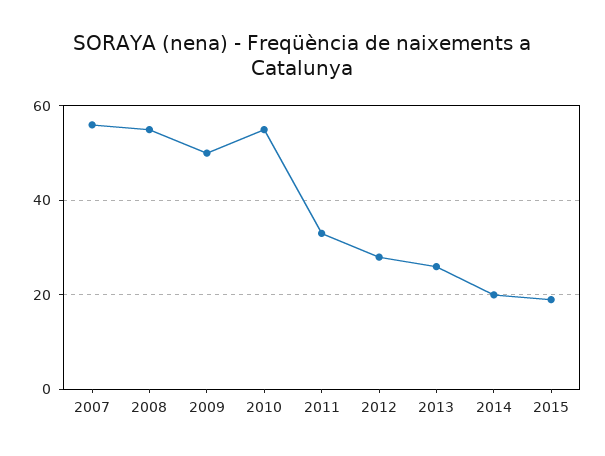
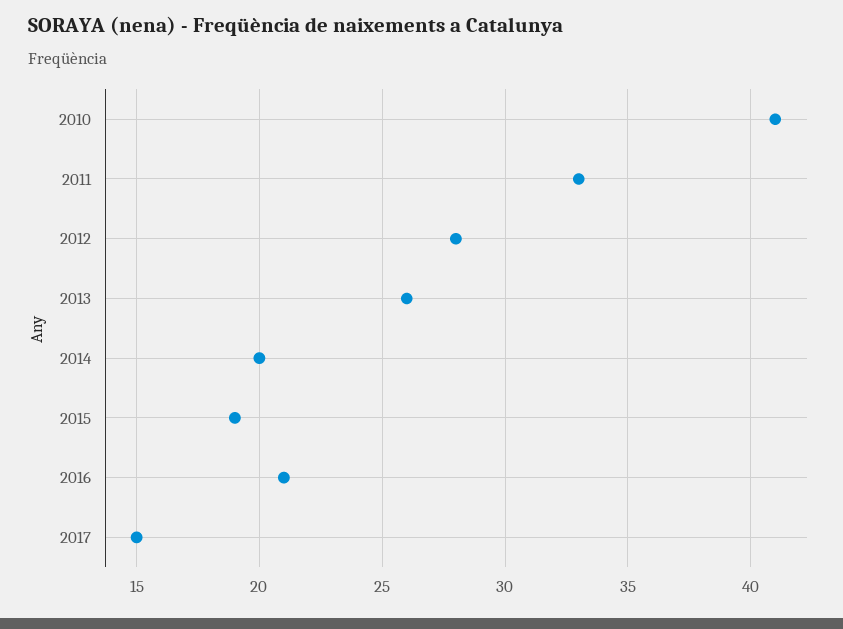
2007: 55 -> none
2008: 55 -> none
2009: 50 -> none
2010: 55 -> 41
2016: none -> 21
2017: none -> 15

